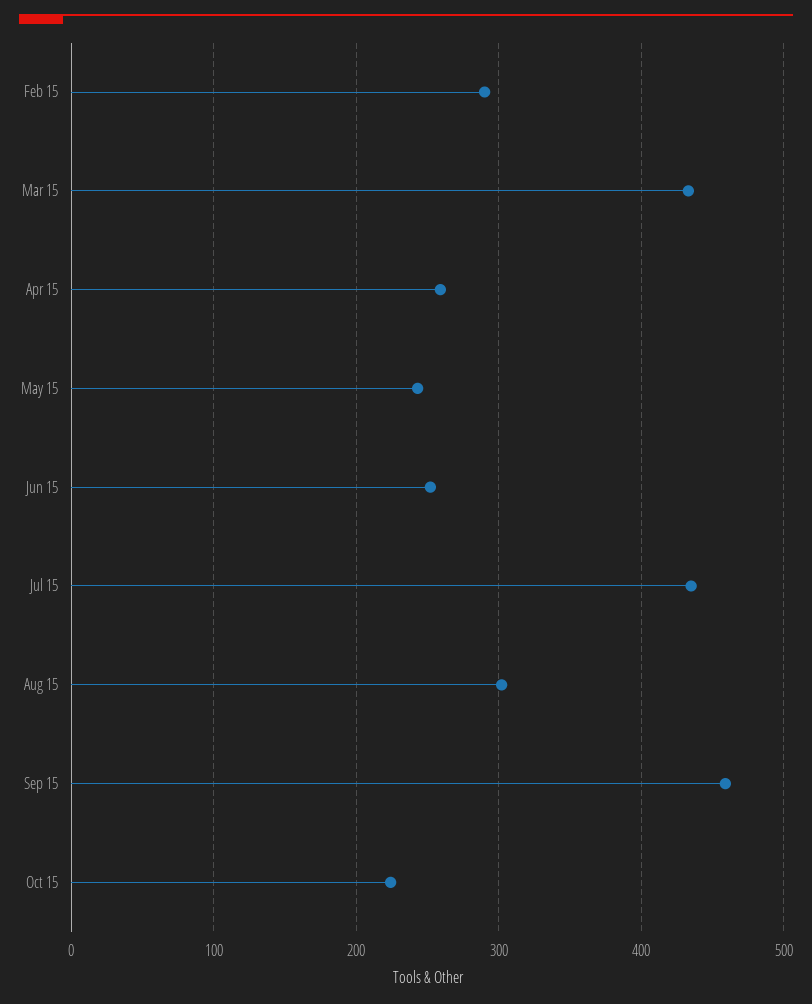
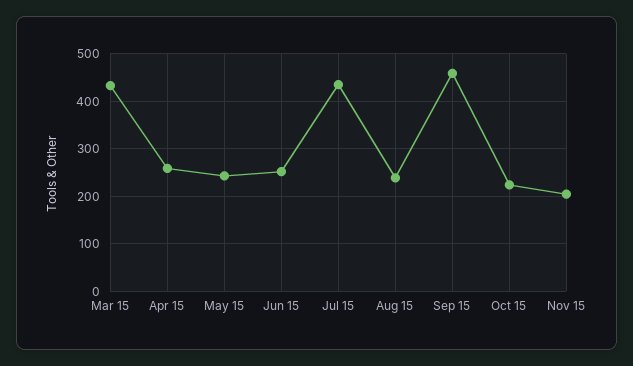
Feb 15: 290 -> none
Aug 15: 300 -> 240
Nov 15: none -> 200

